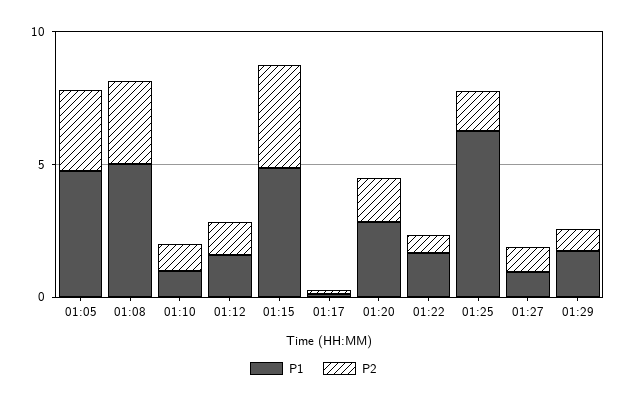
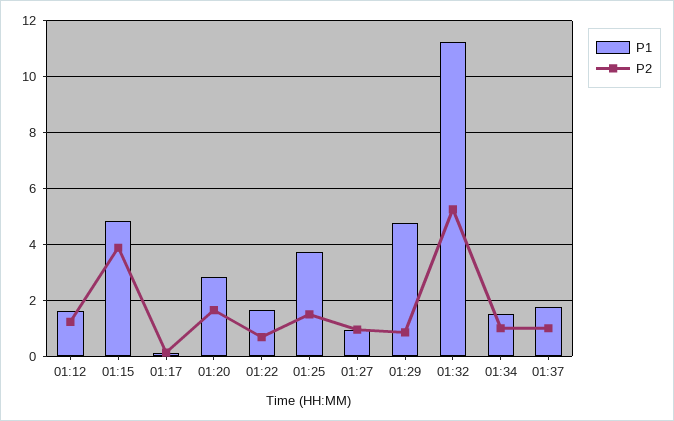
P1, 01:05: 5 -> none
P2, 01:05: 3 -> none
P1, 01:08: 5 -> none
P2, 01:08: 3 -> none
P1, 01:10: 1 -> none
P2, 01:10: 1 -> none
P1, 01:25: 6 -> 3.75
P1, 01:29: 2 -> 4.75
P1, 01:32: none -> 11.25
P2, 01:32: none -> 5.25
P1, 01:34: none -> 1.5
P2, 01:34: none -> 1
P1, 01:37: none -> 1.75
P2, 01:37: none -> 1

